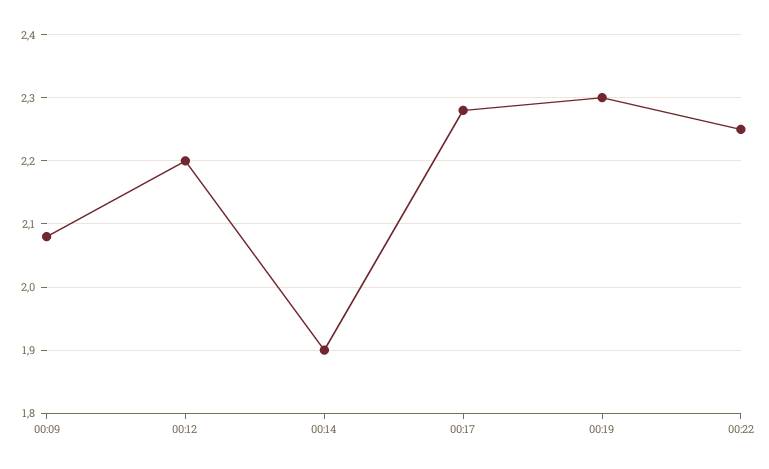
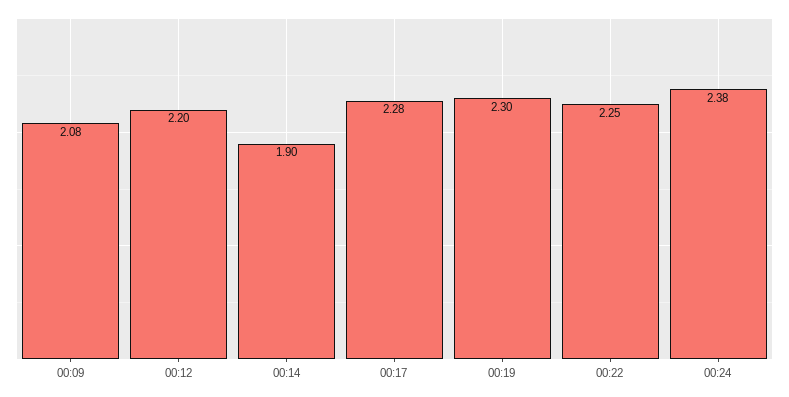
00:24: none -> 2.38

